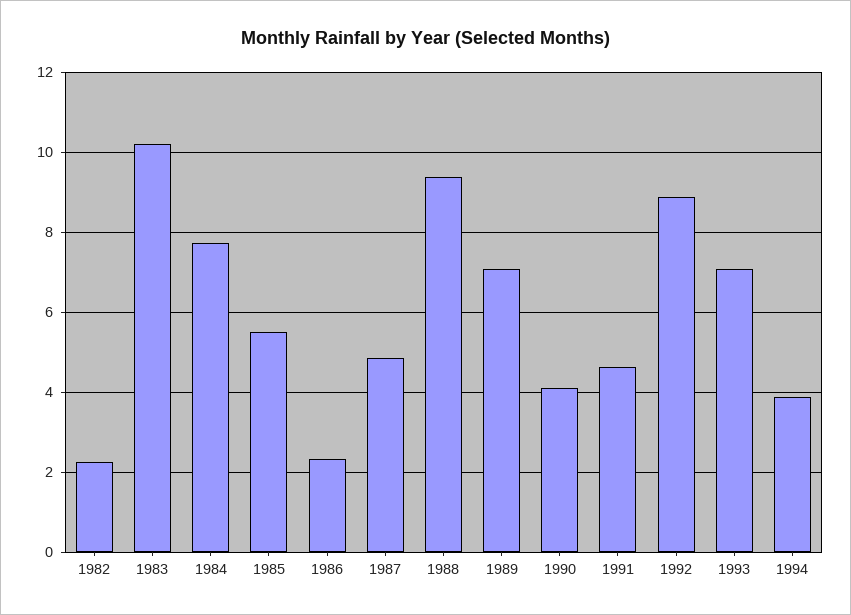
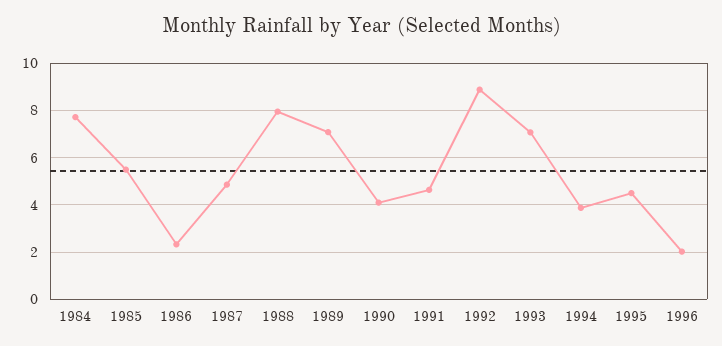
1982: 2.2 -> none
1983: 10.2 -> none
1988: 9.4 -> 8
1995: none -> 4.5
1996: none -> 2

